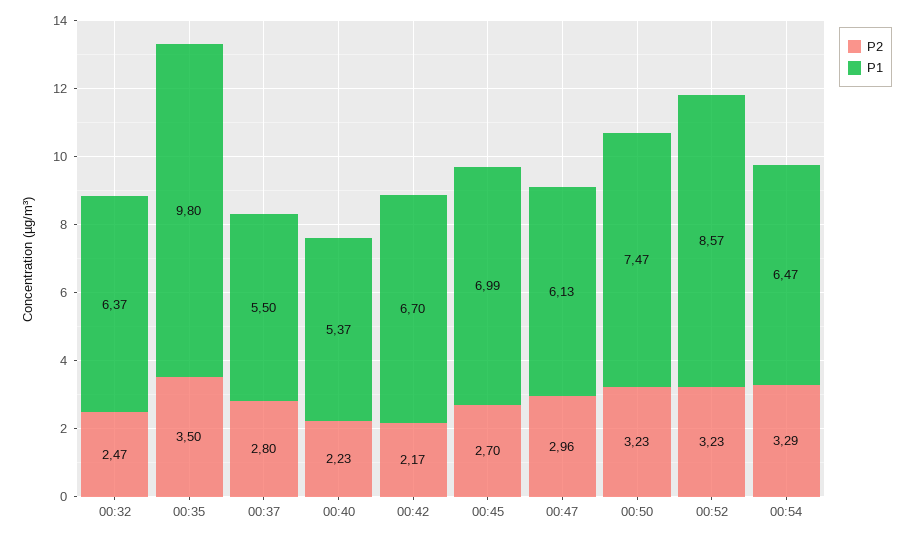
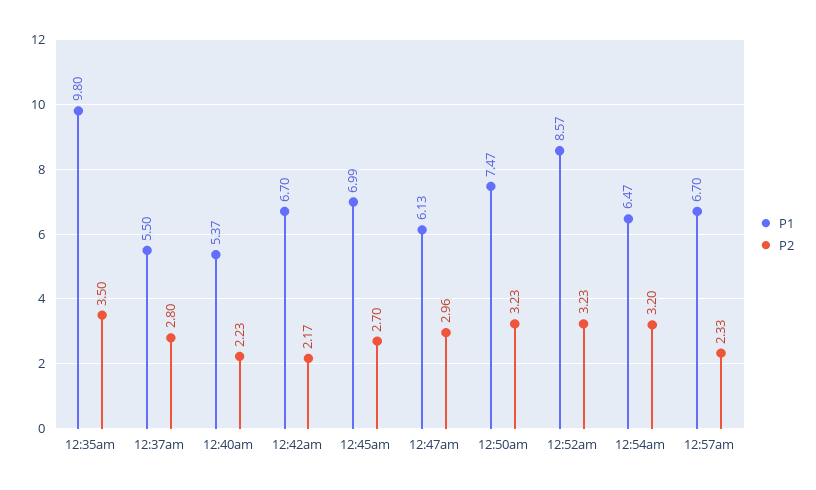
P2, 00:32: 2.47 -> none
P1, 00:32: 6.37 -> none
P2, 00:54: 3.29 -> 3.2
P1, 12:57am: none -> 6.7
P2, 12:57am: none -> 2.33

